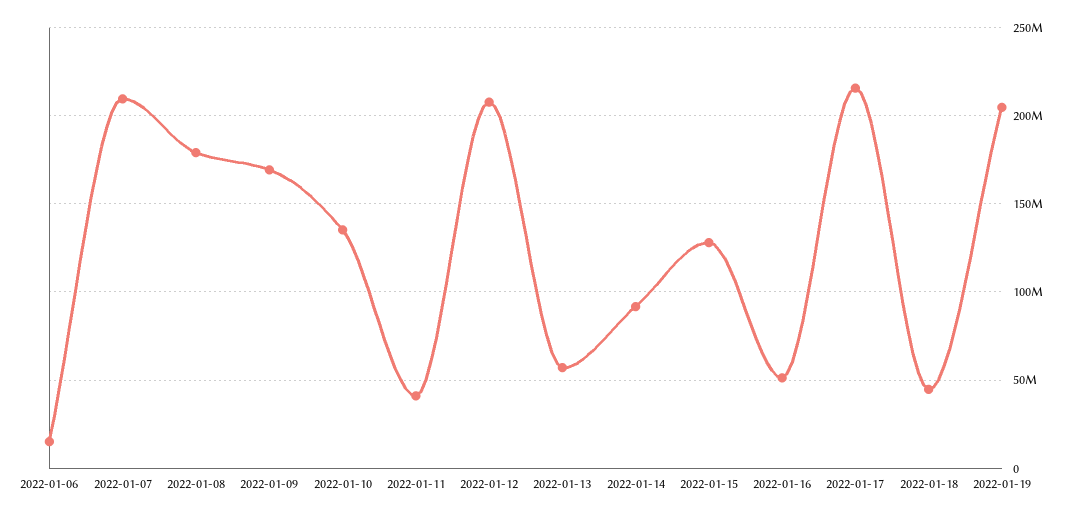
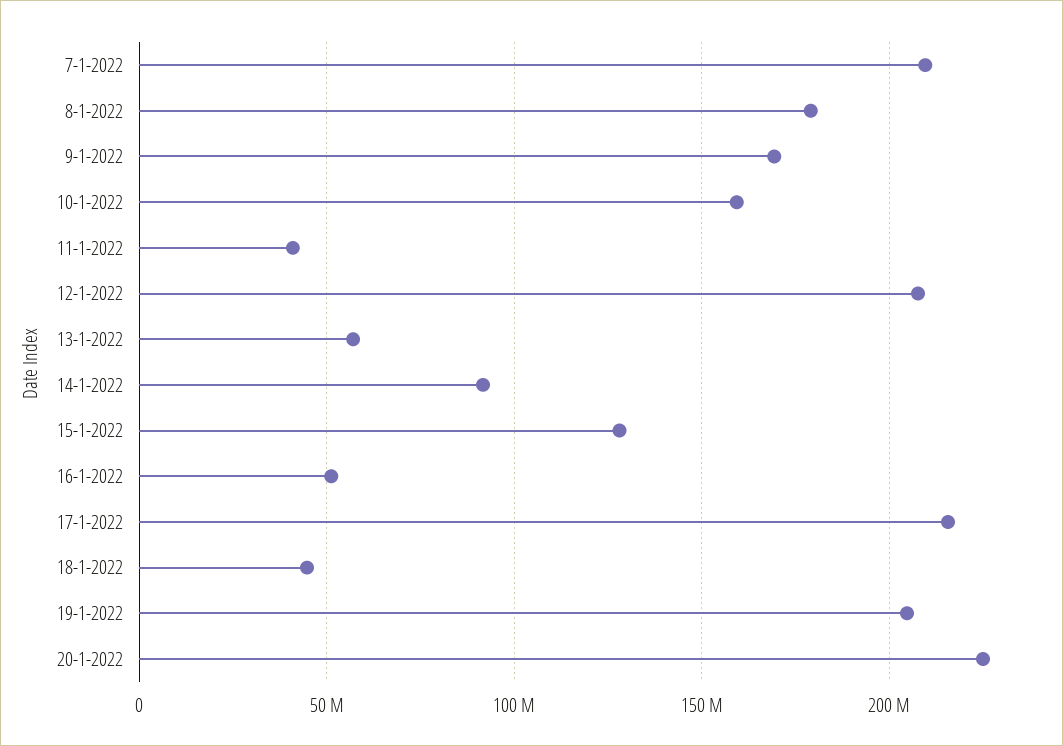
2022-01-06: 15000000 -> none
2022-01-10: 135000000 -> 160000000
20-1-2022: none -> 225000000

